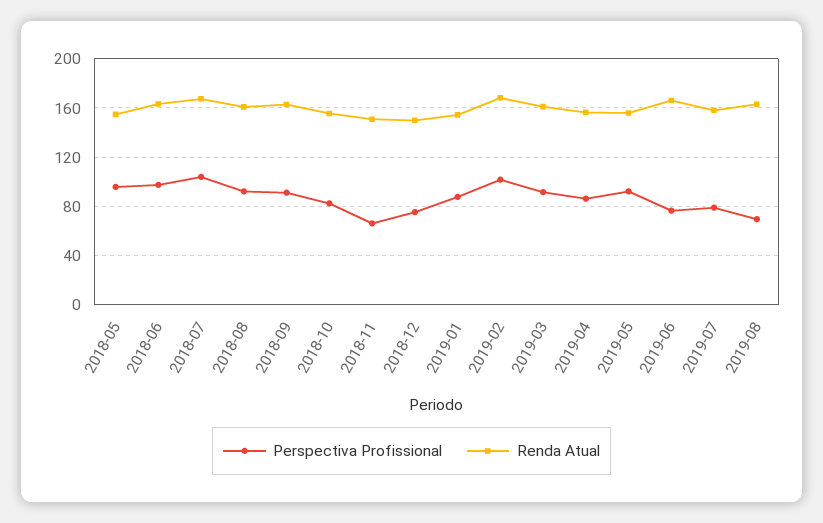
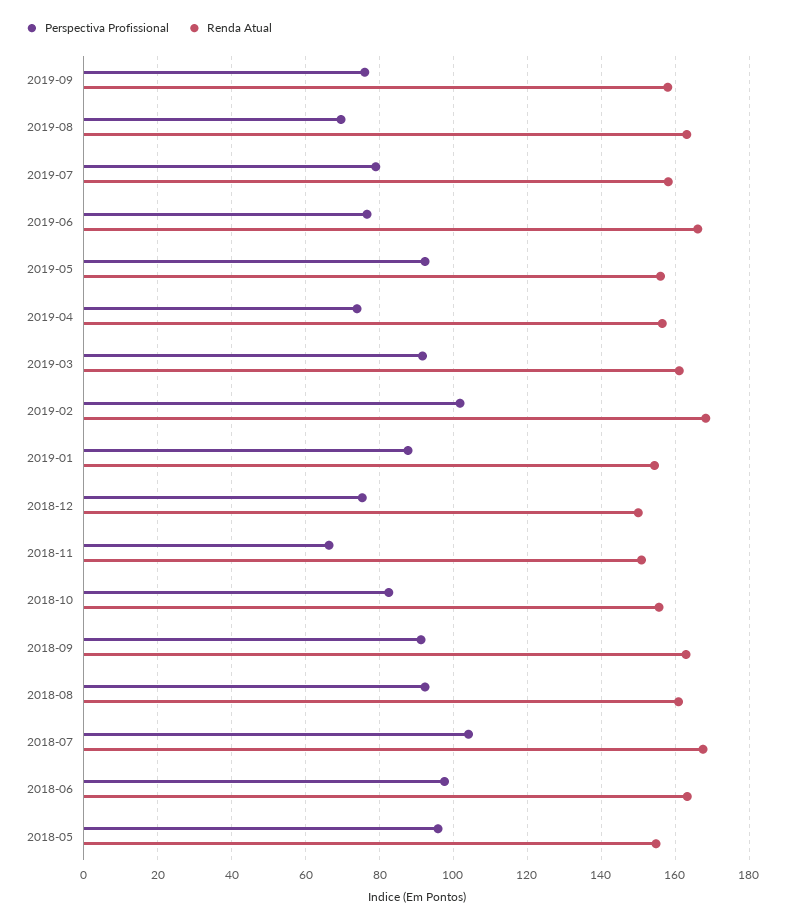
Perspectiva Profissional, 2019-04: 85 -> 74
Perspectiva Profissional, 2019-09: none -> 76
Renda Atual, 2019-09: none -> 158

